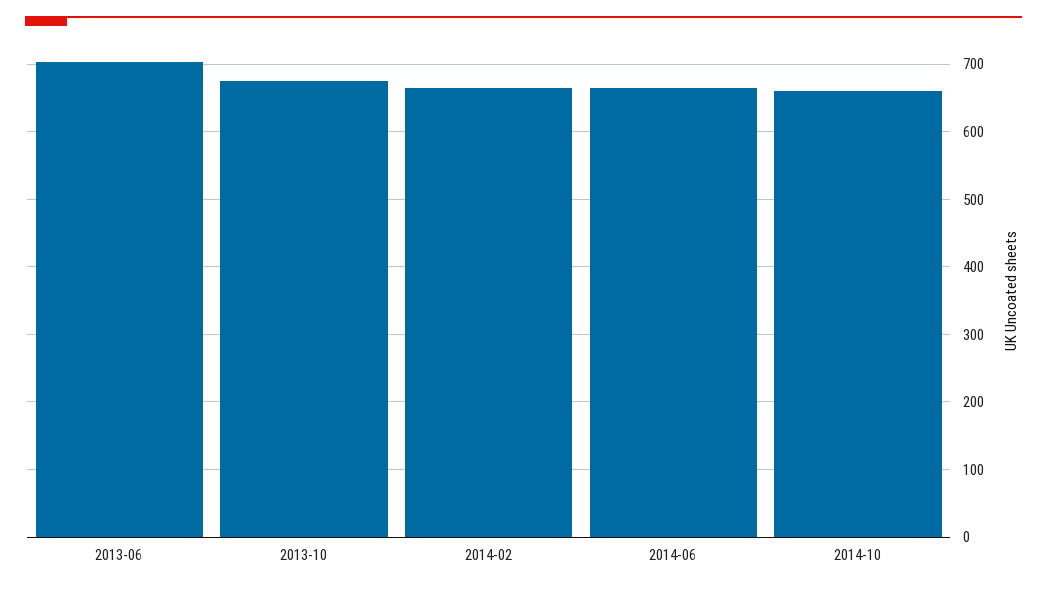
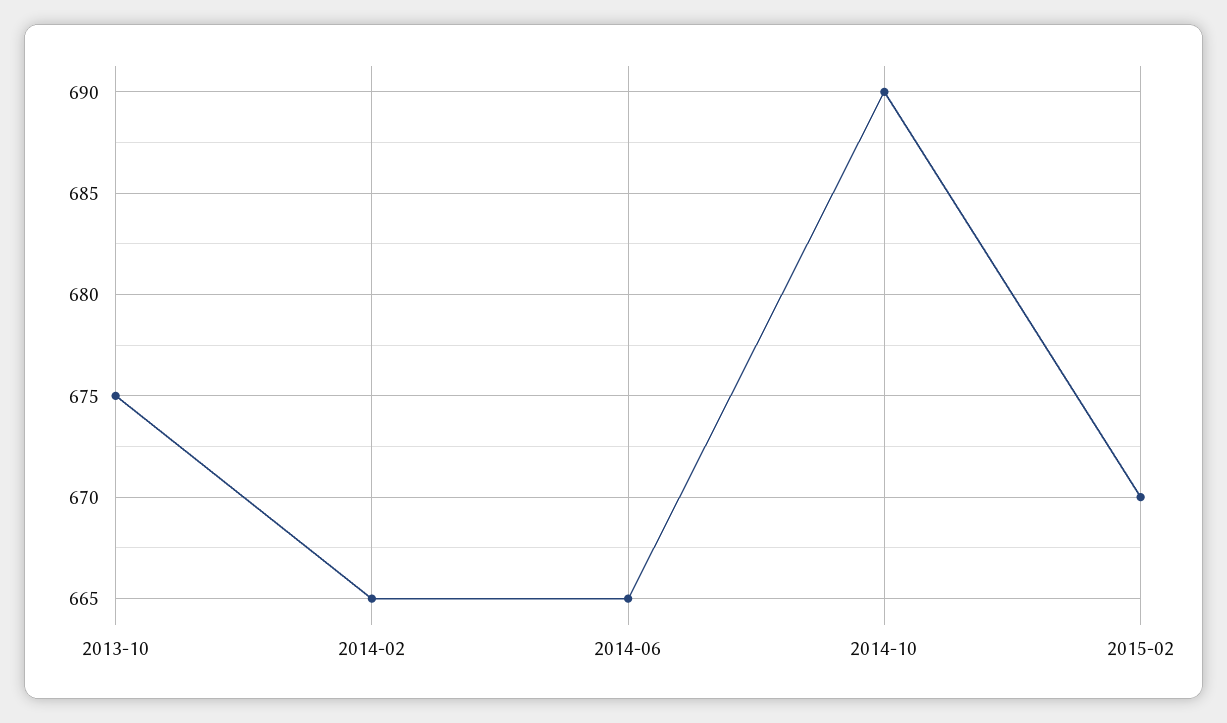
2013-06: 700 -> none
2014-10: 660 -> 690
2015-02: none -> 670

